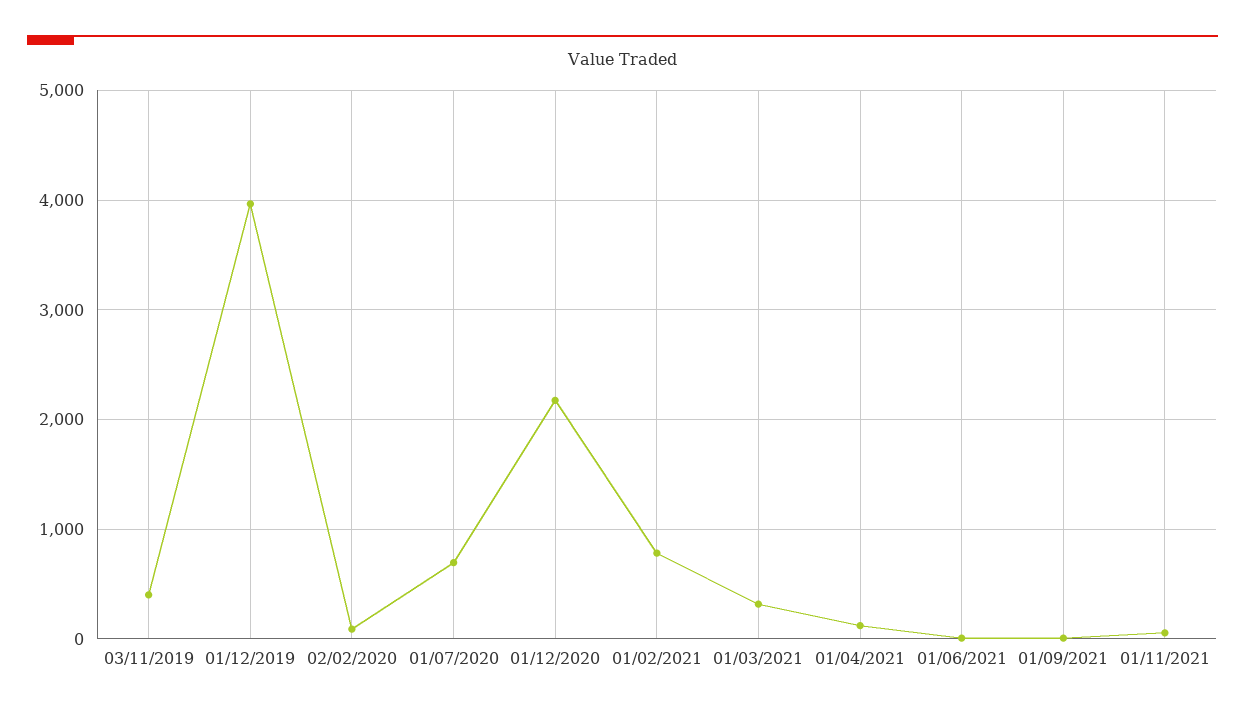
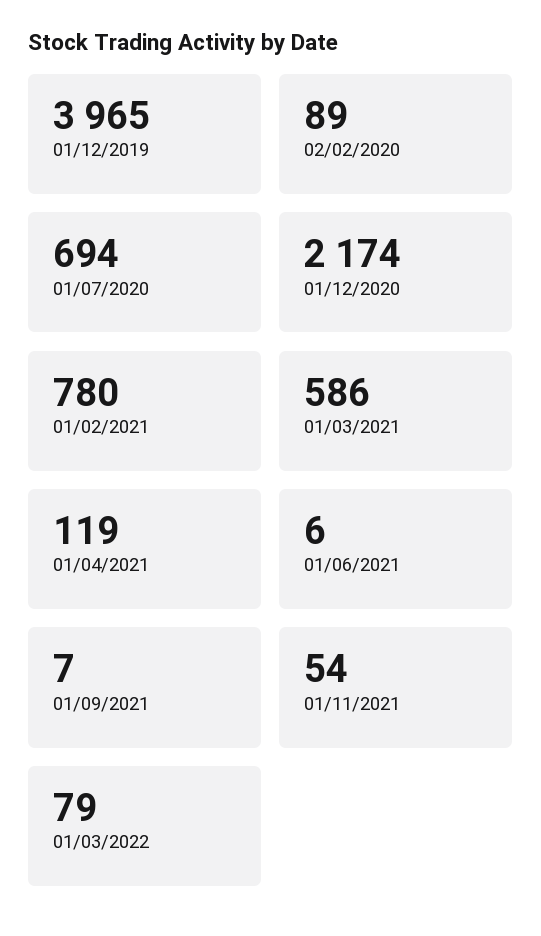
03/11/2019: 400 -> none
01/03/2021: 300 -> 586
01/03/2022: none -> 79

